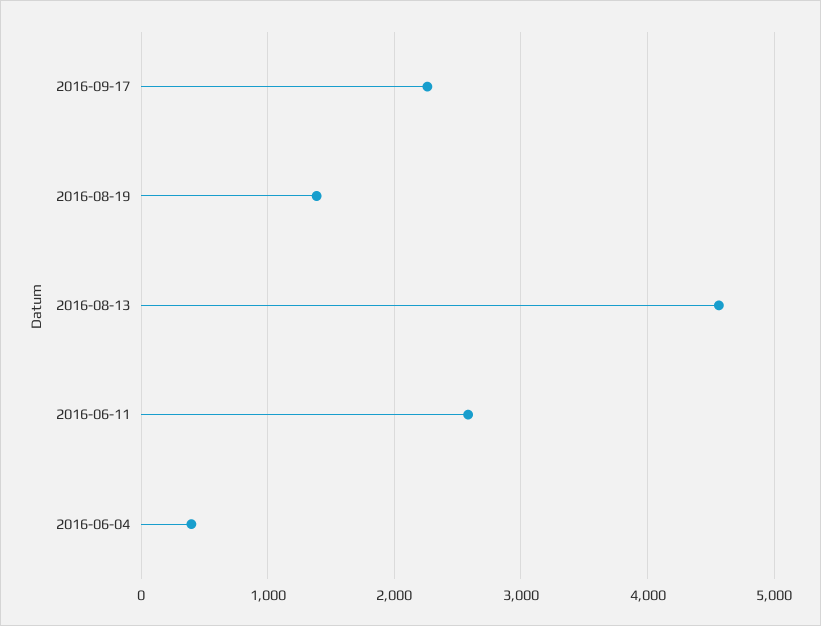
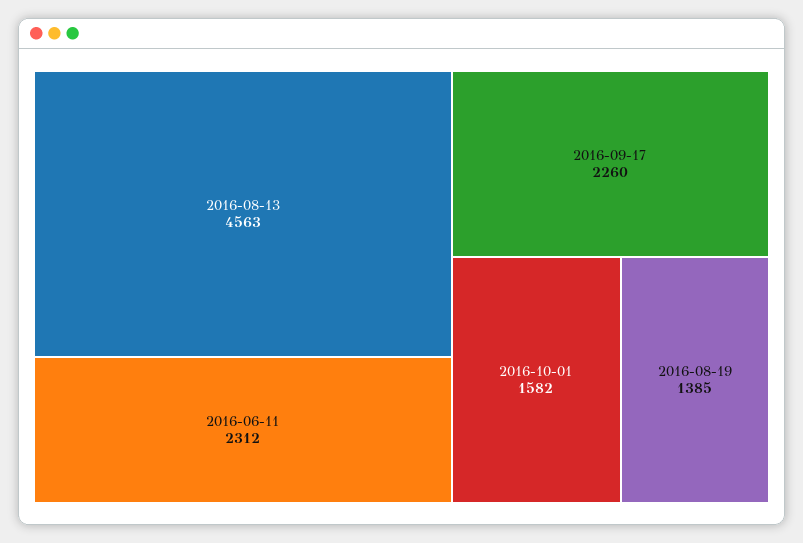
2016-06-11: 2600 -> 2312
2016-06-04: 400 -> none
2016-10-01: none -> 1582

